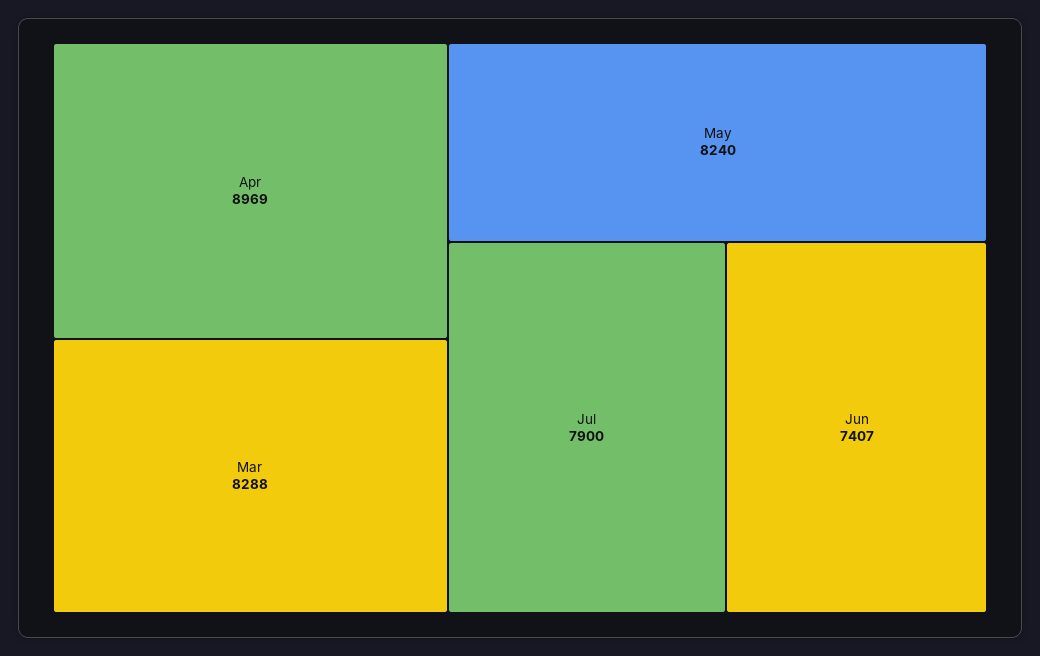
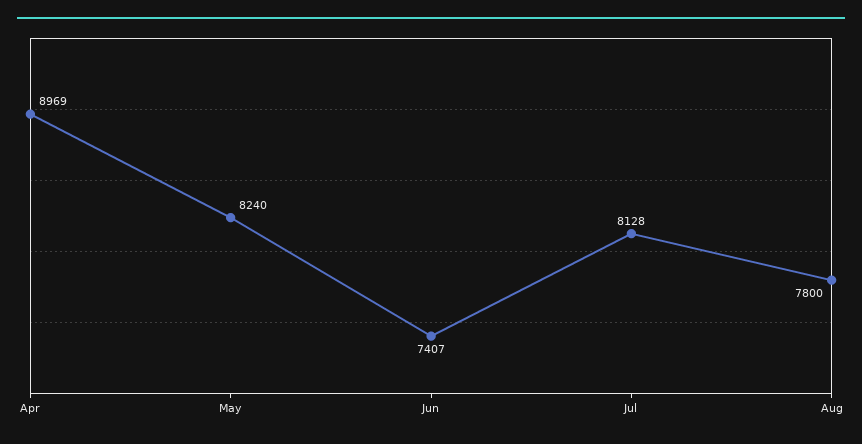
Mar: 8288 -> none
Jul: 7900 -> 8128
Aug: none -> 7800

